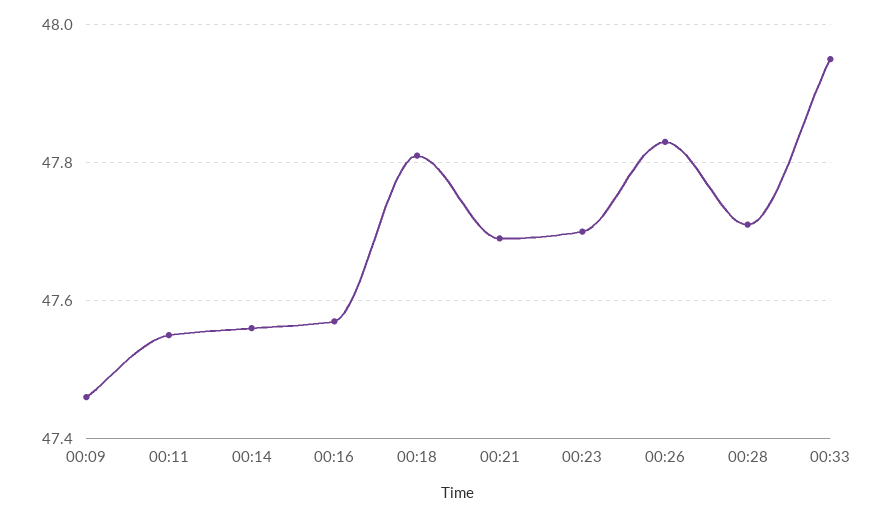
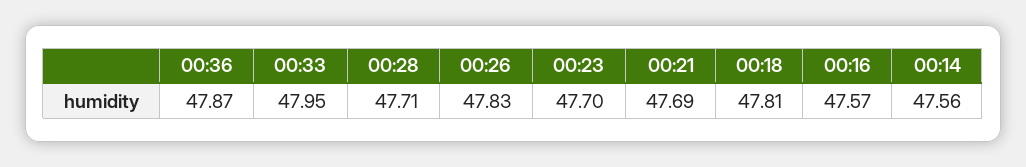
00:09: 47.45 -> none
00:11: 47.55 -> none
00:36: none -> 47.87

